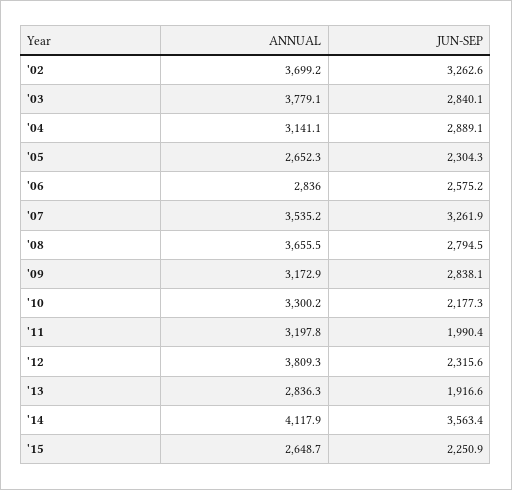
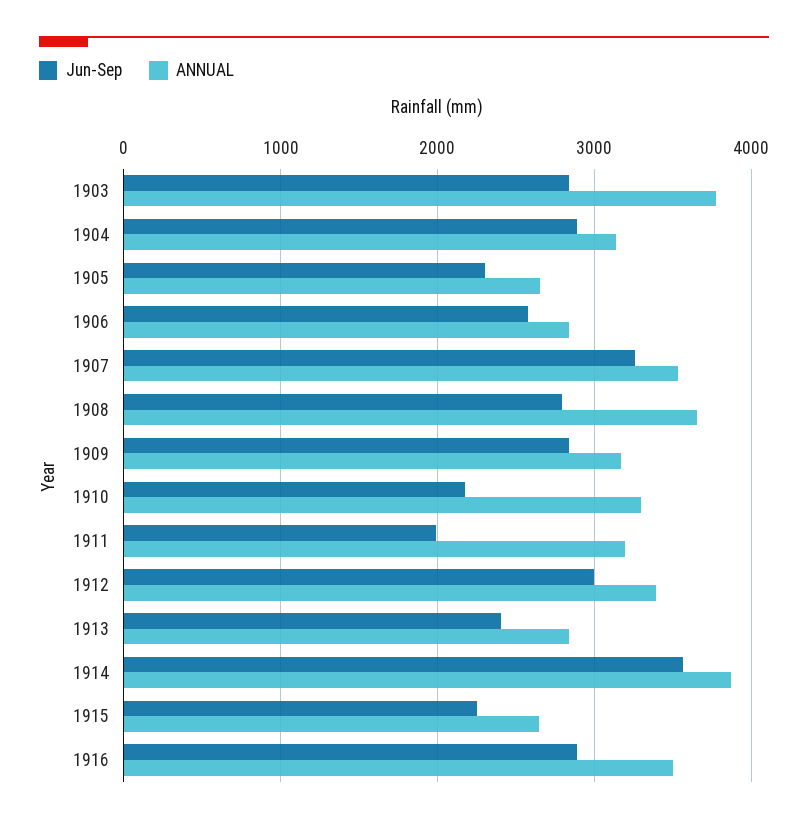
ANNUAL, '02: 3699.2 -> none
JUN-SEP, '02: 3262.6 -> none
ANNUAL, '12: 3809.3 -> 3400
JUN-SEP, '12: 2315.6 -> 3000
JUN-SEP, '13: 1916.6 -> 2400
ANNUAL, '14: 4117.9 -> 3900
JUN-SEP, 1916: none -> 2900
ANNUAL, 1916: none -> 3500

